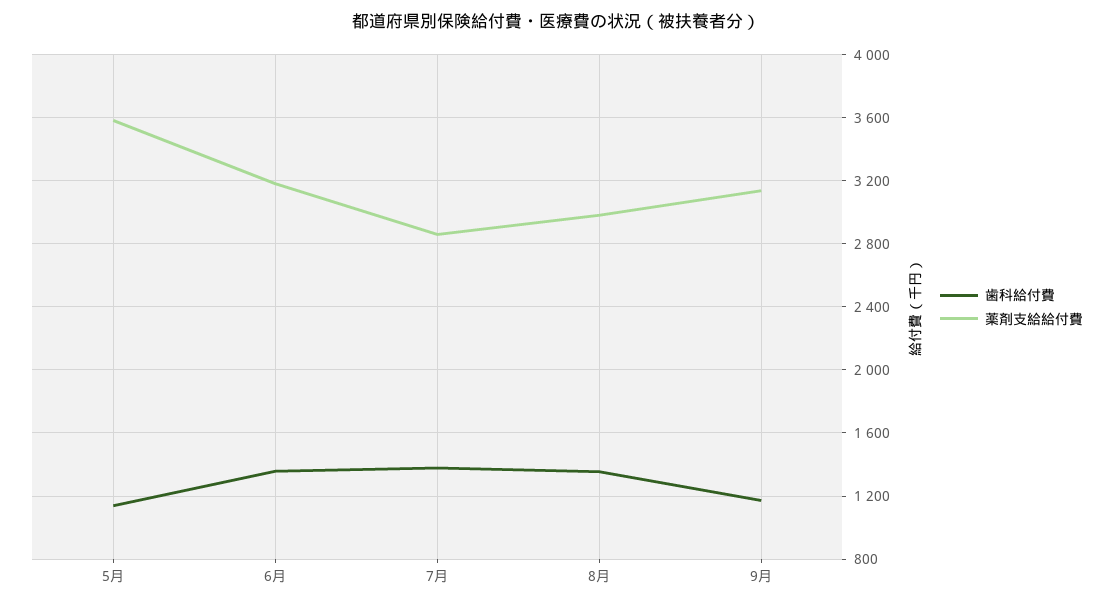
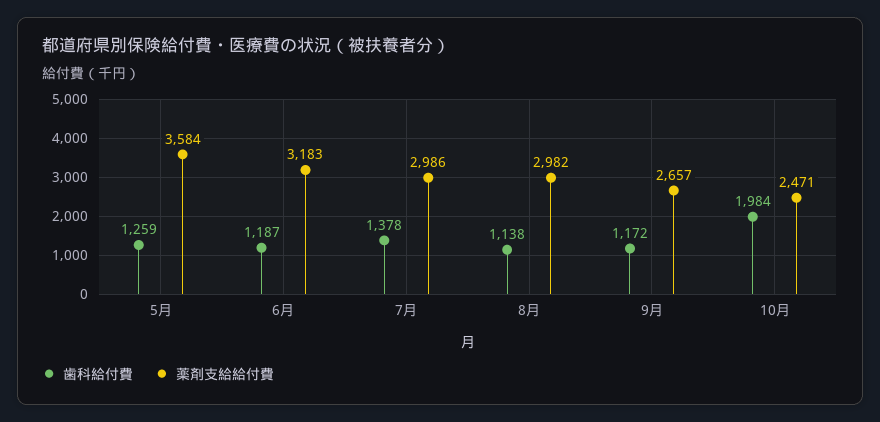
歯科給付費, 5月: 1150 -> 1259
歯科給付費, 6月: 1350 -> 1187
薬剤支給給付費, 7月: 2850 -> 2986
歯科給付費, 8月: 1350 -> 1138
薬剤支給給付費, 9月: 3150 -> 2657
歯科給付費, 10月: none -> 1984
薬剤支給給付費, 10月: none -> 2471

